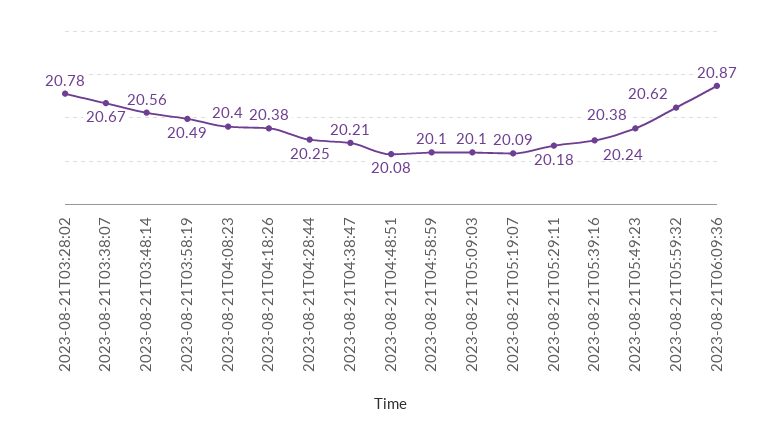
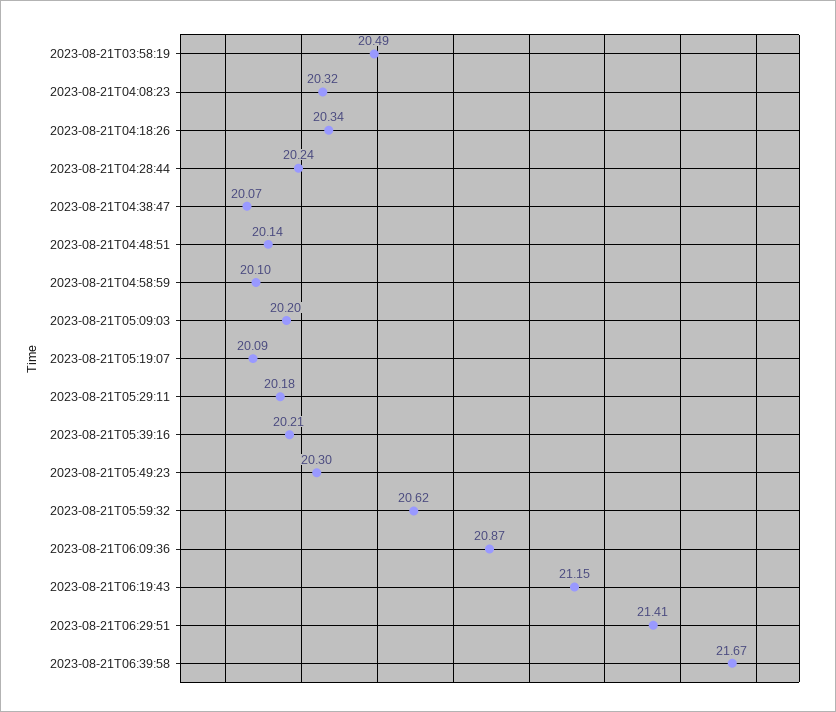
2023-08-21T03:28:02: 20.78 -> none
2023-08-21T03:38:07: 20.67 -> none
2023-08-21T03:48:14: 20.56 -> none
2023-08-21T04:08:23: 20.4 -> 20.32
2023-08-21T04:18:26: 20.38 -> 20.34
2023-08-21T04:28:44: 20.25 -> 20.24
2023-08-21T04:38:47: 20.21 -> 20.07
2023-08-21T04:48:51: 20.08 -> 20.14
2023-08-21T05:09:03: 20.1 -> 20.2
2023-08-21T05:39:16: 20.24 -> 20.21
2023-08-21T05:49:23: 20.38 -> 20.3
2023-08-21T06:19:43: none -> 21.15
2023-08-21T06:29:51: none -> 21.41
2023-08-21T06:39:58: none -> 21.67

